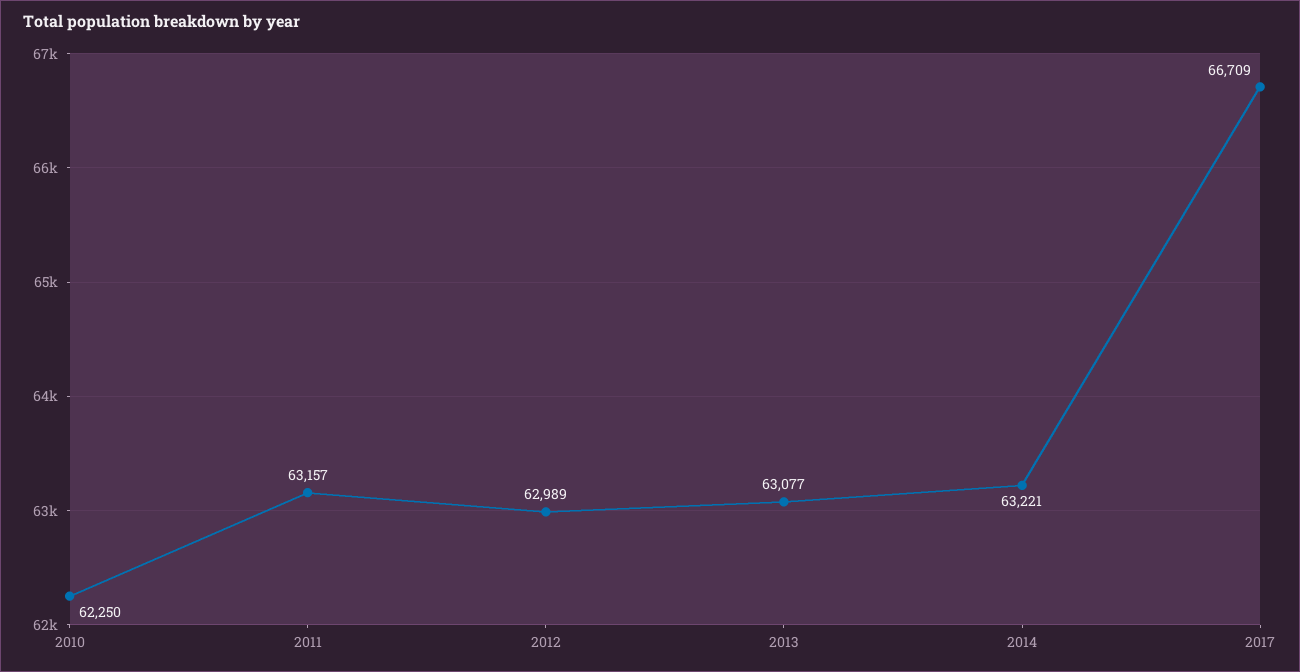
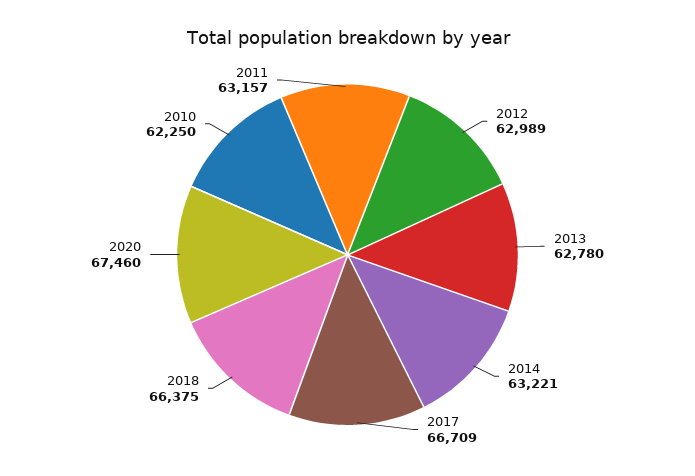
2013: 63077 -> 62780
2018: none -> 66375
2020: none -> 67460

